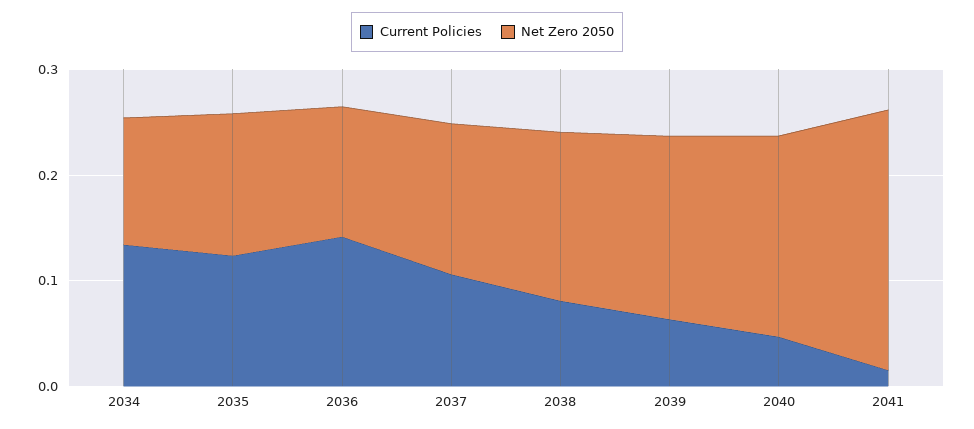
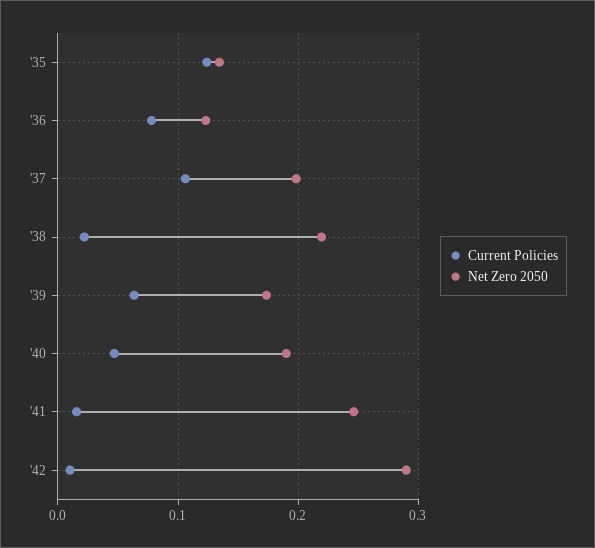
Current Policies, 2034: 0.14 -> none
Net Zero 2050, 2034: 0.12 -> none
Current Policies, 2036: 0.14 -> 0.08
Net Zero 2050, 2037: 0.14 -> 0.2
Current Policies, 2038: 0.08 -> 0.02
Net Zero 2050, 2038: 0.16 -> 0.22
Current Policies, '42: none -> 0.01
Net Zero 2050, '42: none -> 0.29

